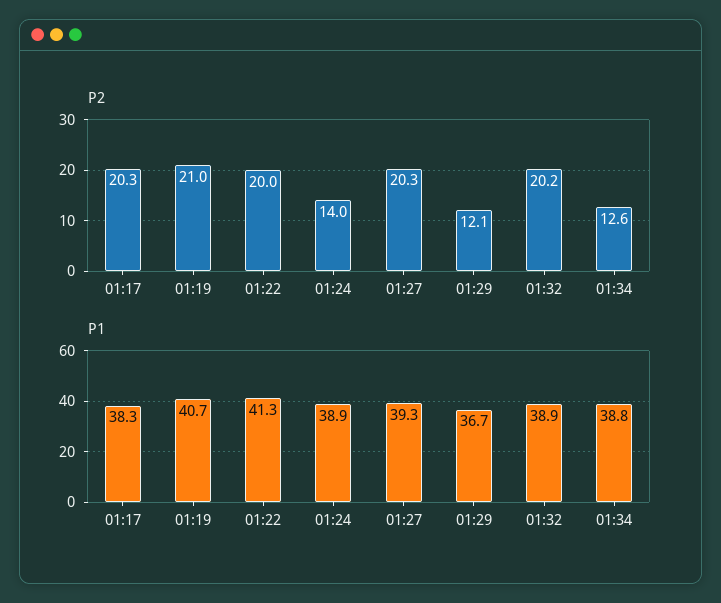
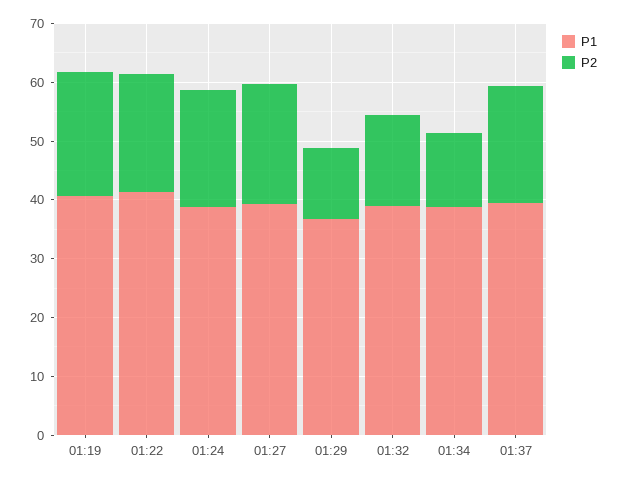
P2, 01:17: 20.3 -> none
P2, 01:24: 14 -> 20
P2, 01:32: 20.2 -> 16
P1, 01:17: 38.3 -> none
P1, 01:37: none -> 40
P2, 01:37: none -> 20

